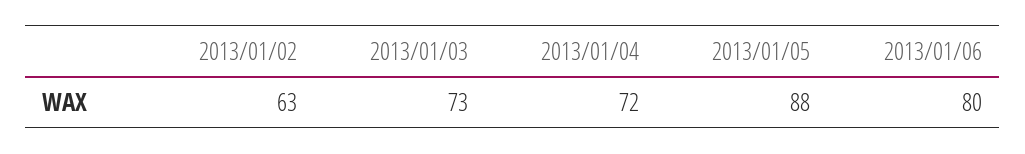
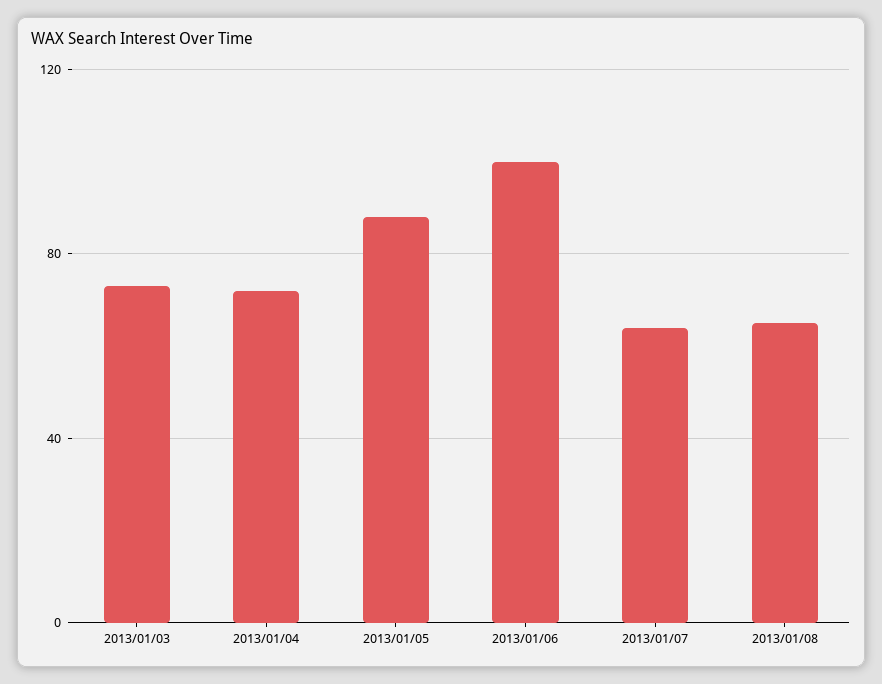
2013/01/02: 63 -> none
2013/01/06: 80 -> 100
2013/01/07: none -> 65
2013/01/08: none -> 65

